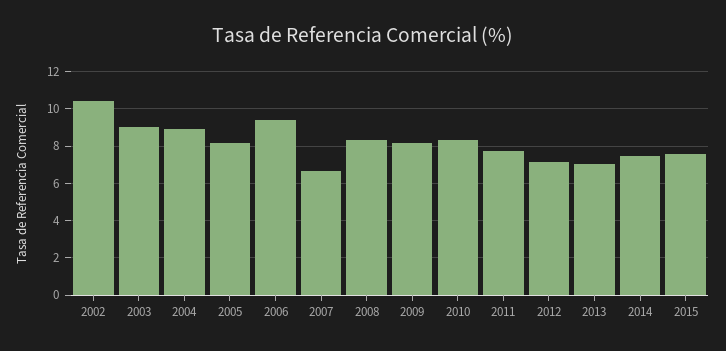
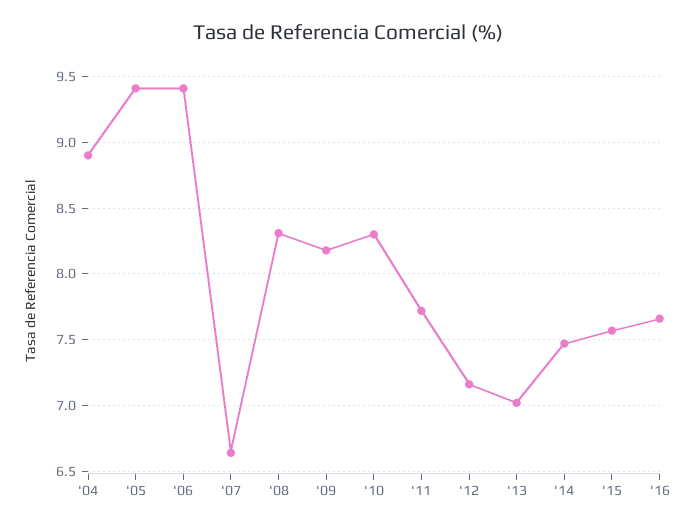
2002: 10.5 -> none
2003: 9 -> none
2005: 8 -> 9.4
'16: none -> 7.65

